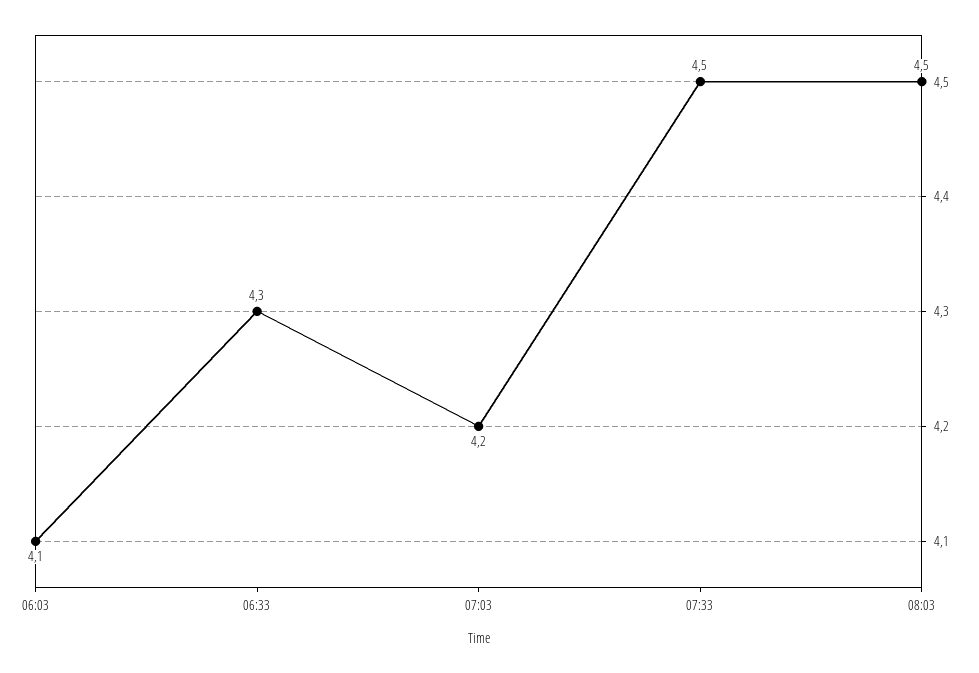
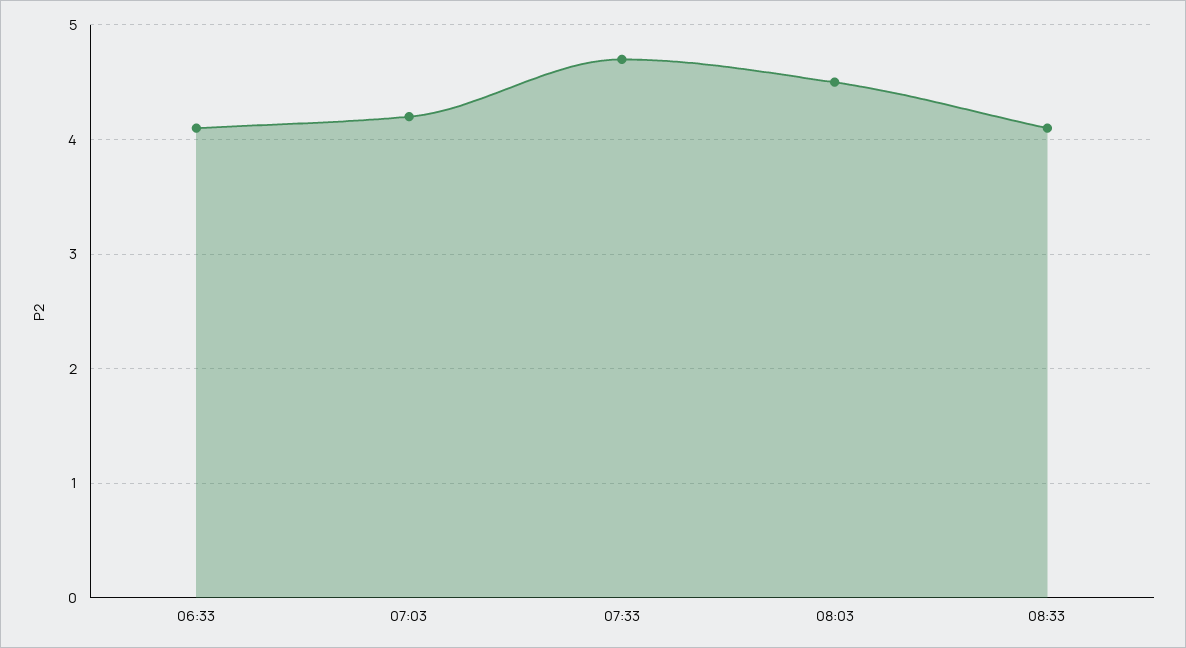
06:03: 4.1 -> none
06:33: 4.3 -> 4.1
07:33: 4.5 -> 4.7
08:33: none -> 4.1

